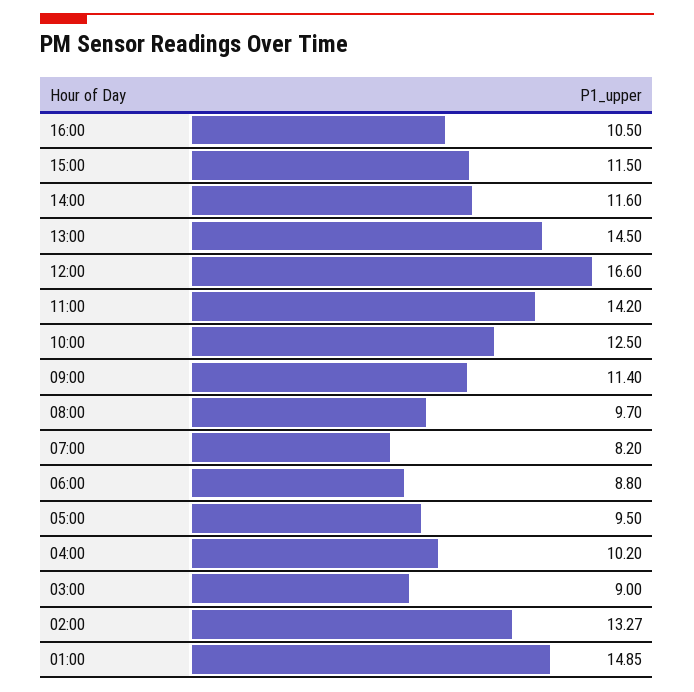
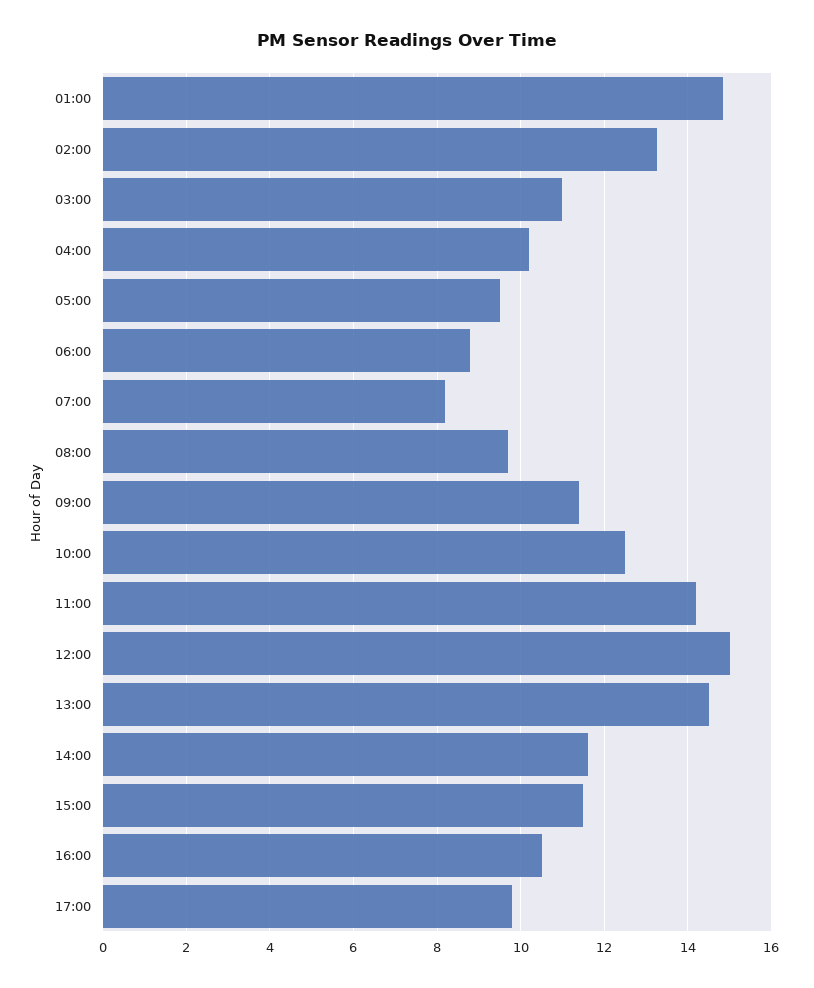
12:00: 16.6 -> 15
03:00: 9 -> 11
17:00: none -> 9.8

